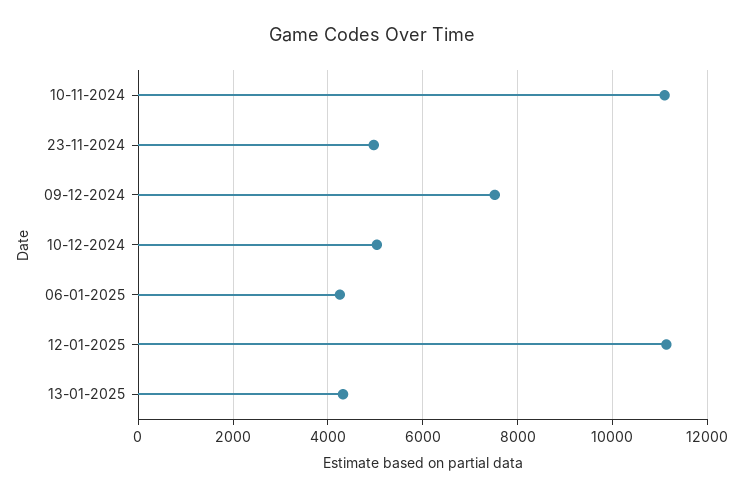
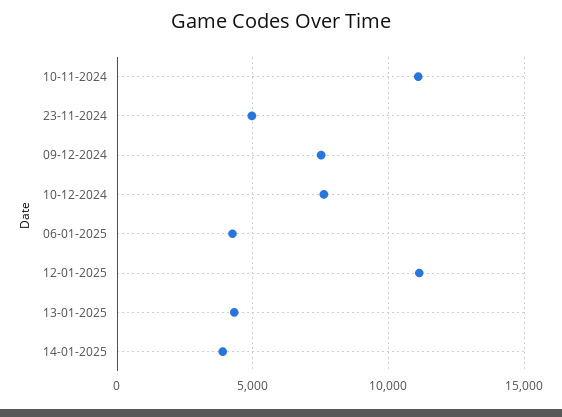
10-12-2024: 5000 -> 7500
14-01-2025: none -> 4000

